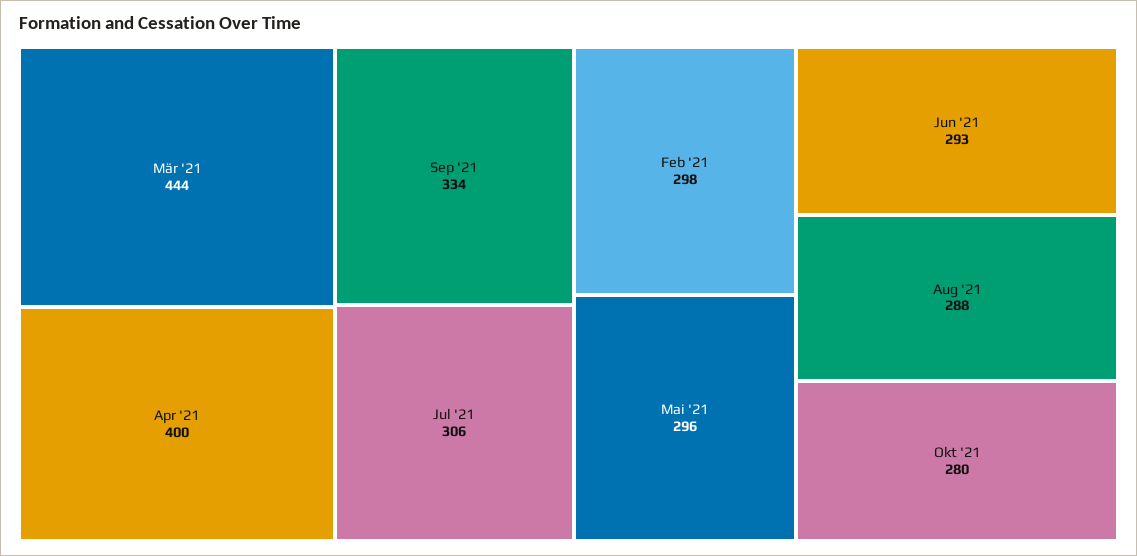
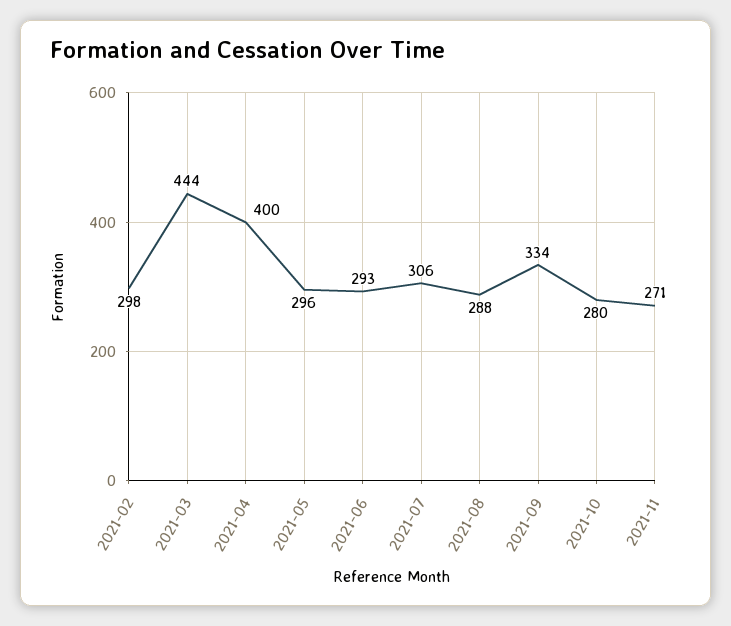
2021-11: none -> 271

